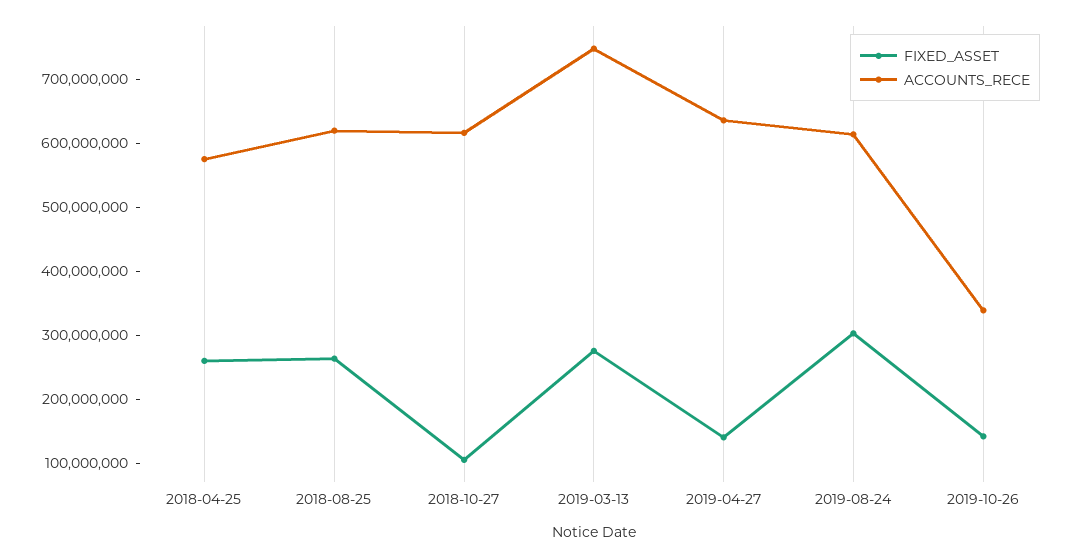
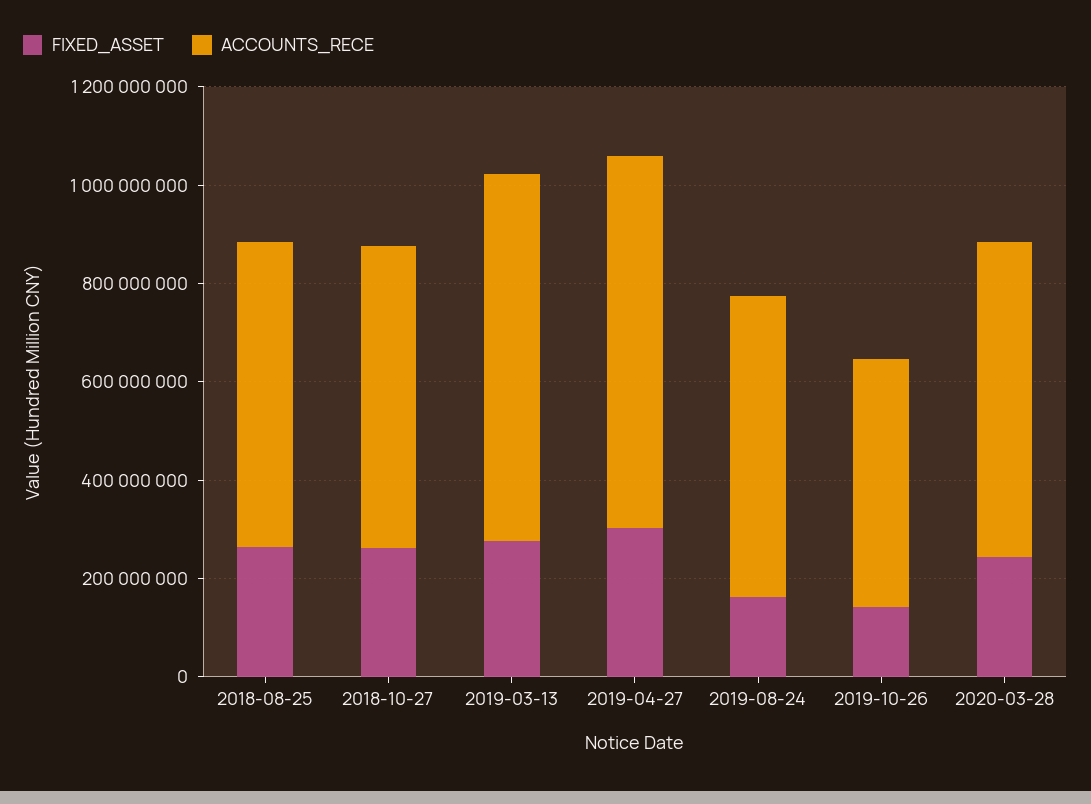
FIXED_ASSET, 2018-04-25: 260000000 -> none
ACCOUNTS_RECE, 2018-04-25: 580000000 -> none
FIXED_ASSET, 2018-10-27: 100000000 -> 250000000
FIXED_ASSET, 2019-04-27: 140000000 -> 300000000
ACCOUNTS_RECE, 2019-04-27: 640000000 -> 750000000
FIXED_ASSET, 2019-08-24: 300000000 -> 150000000
ACCOUNTS_RECE, 2019-10-26: 340000000 -> 500000000
FIXED_ASSET, 2020-03-28: none -> 250000000
ACCOUNTS_RECE, 2020-03-28: none -> 650000000

